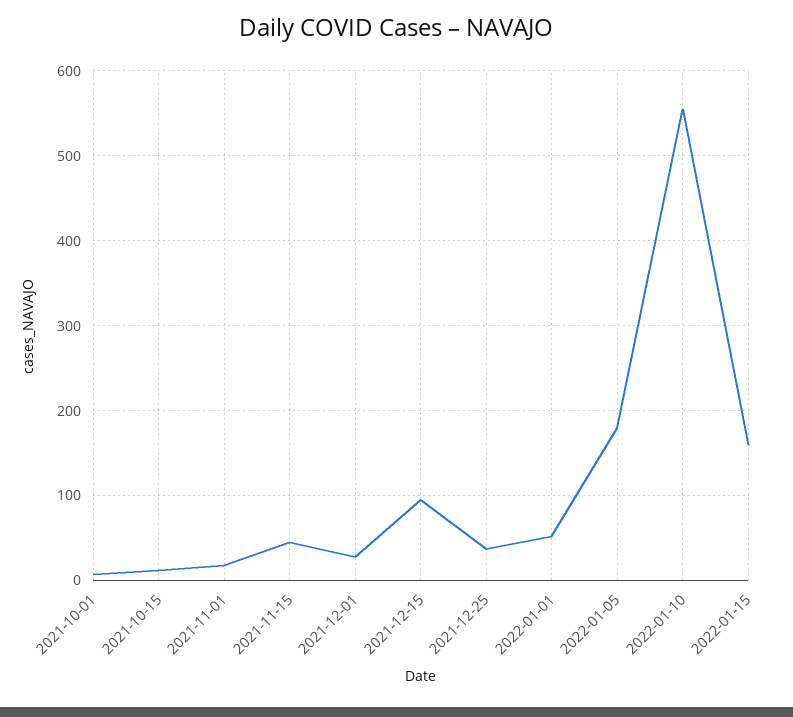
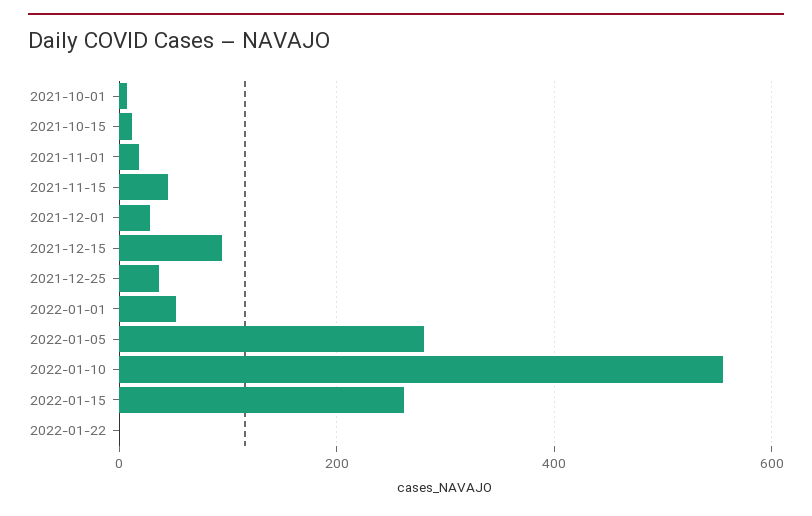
2022-01-05: 180 -> 280
2022-01-15: 160 -> 260
2022-01-22: none -> 0

